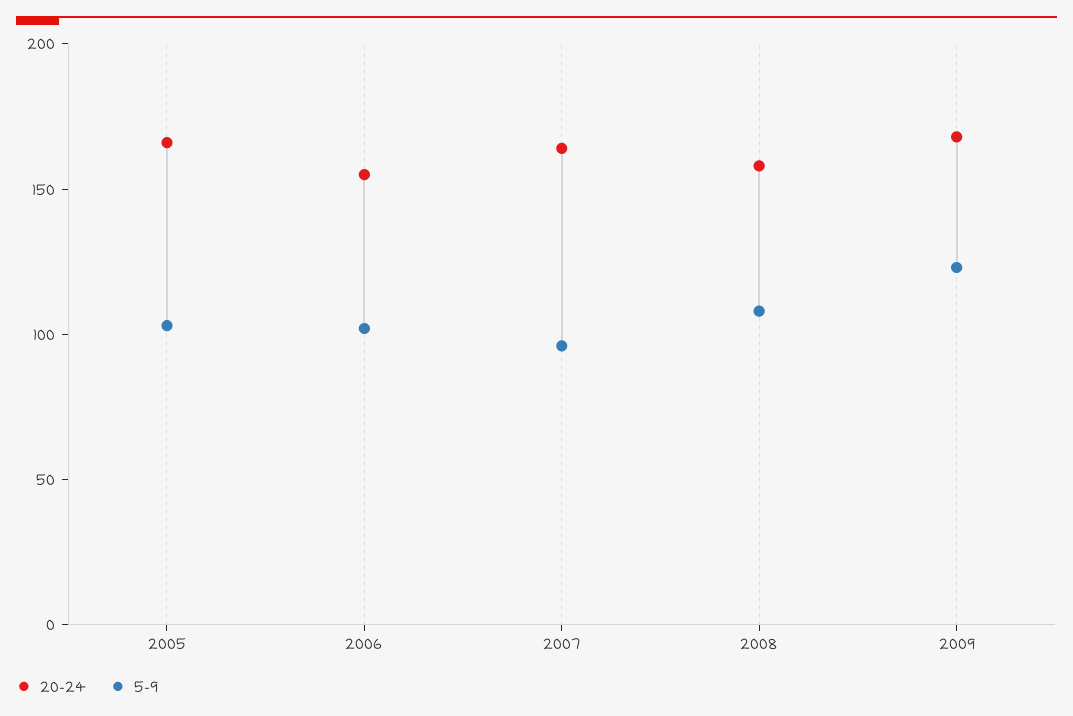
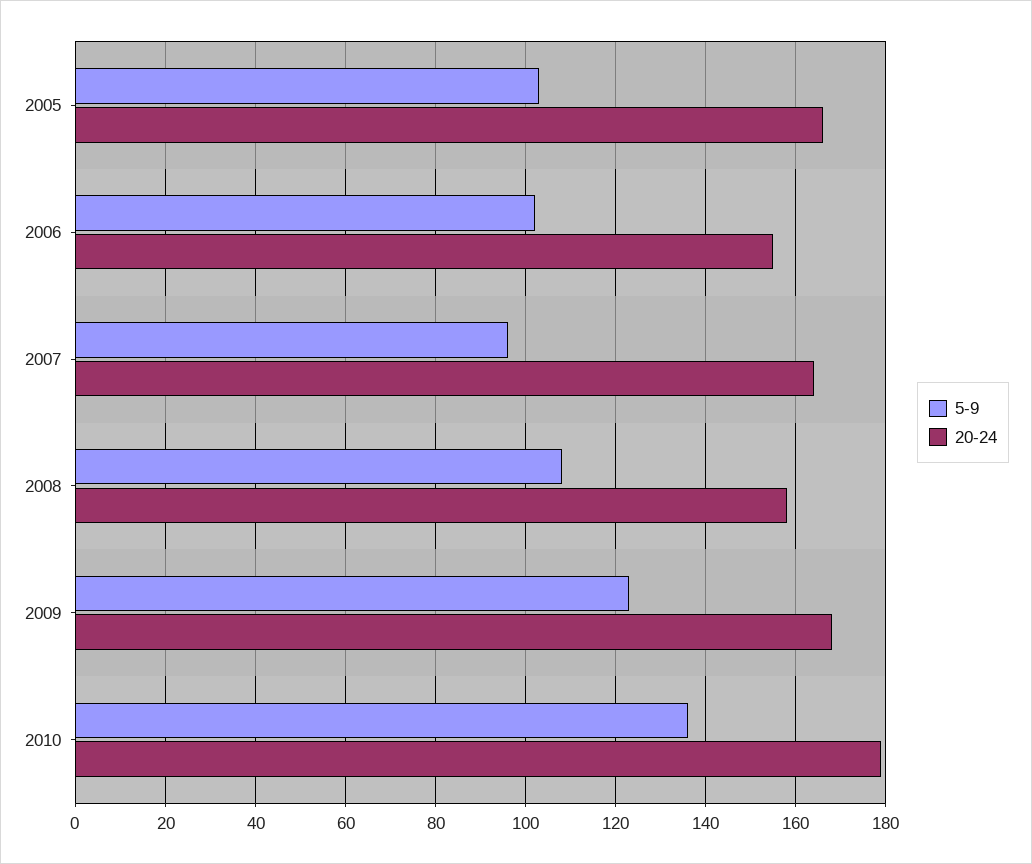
5-9, 2010: none -> 135
20-24, 2010: none -> 180

